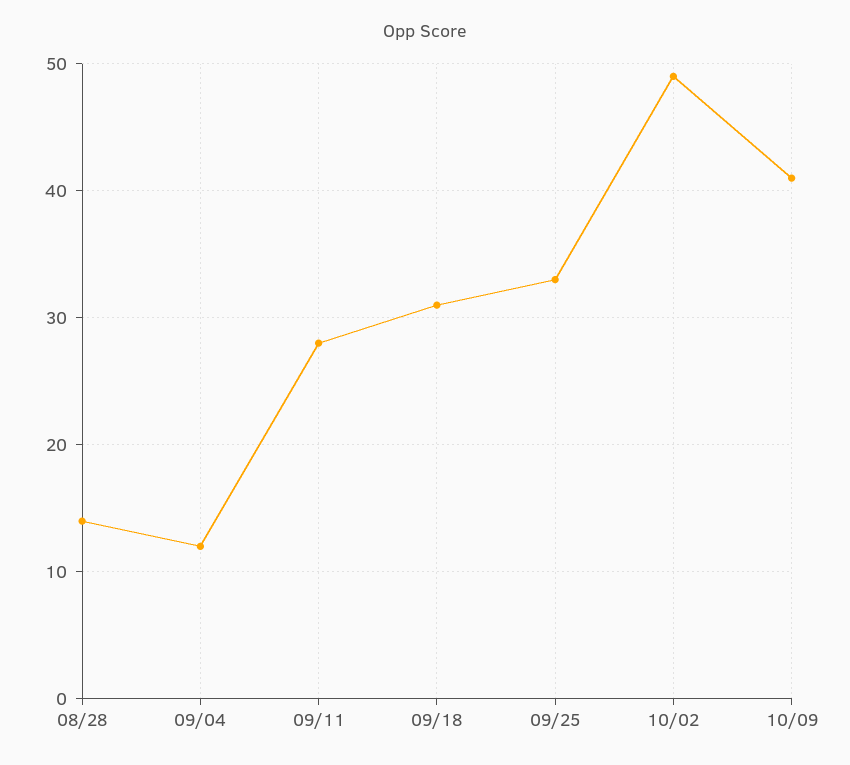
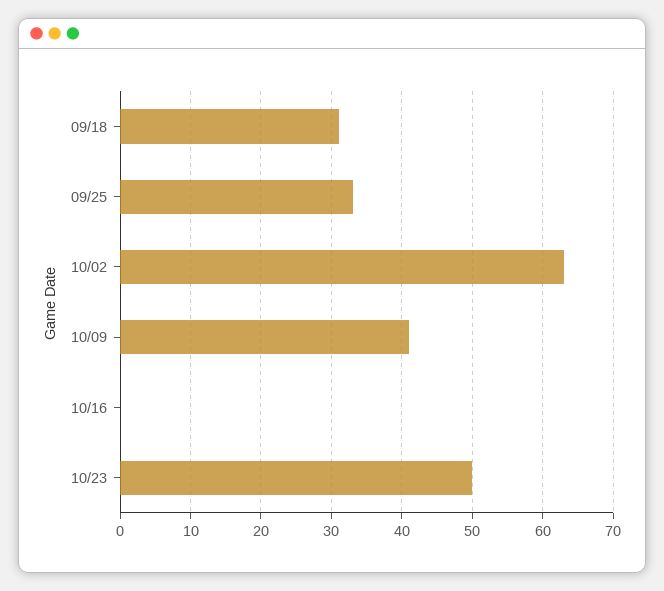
08/28: 14 -> none
09/04: 12 -> none
09/11: 28 -> none
10/02: 49 -> 63
10/16: none -> 0
10/23: none -> 50

